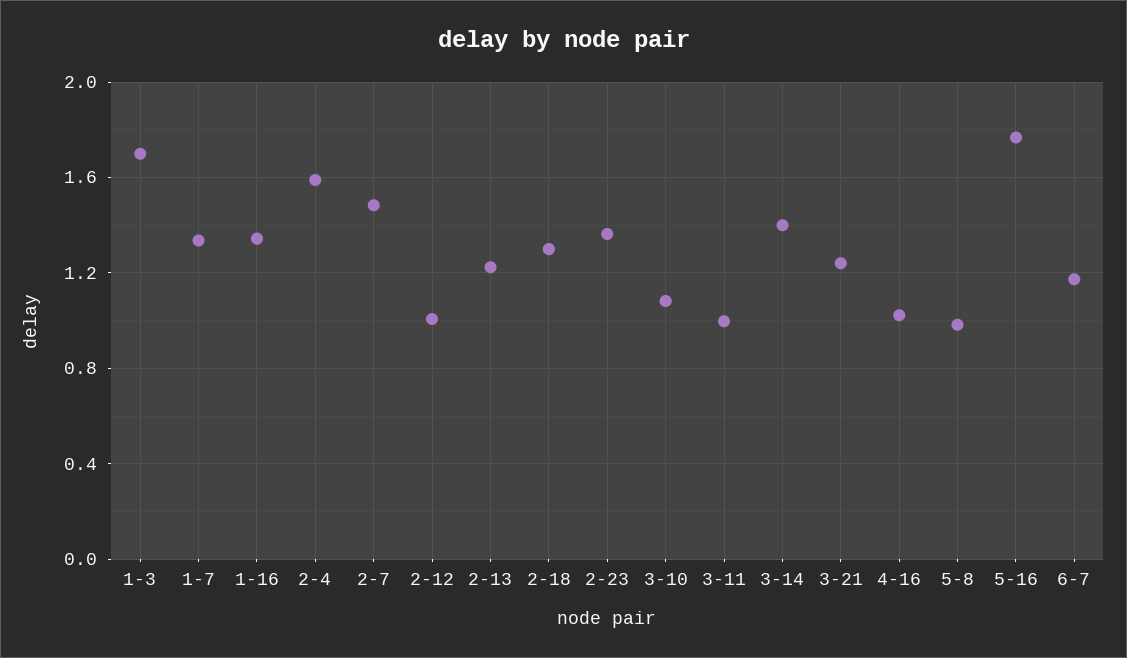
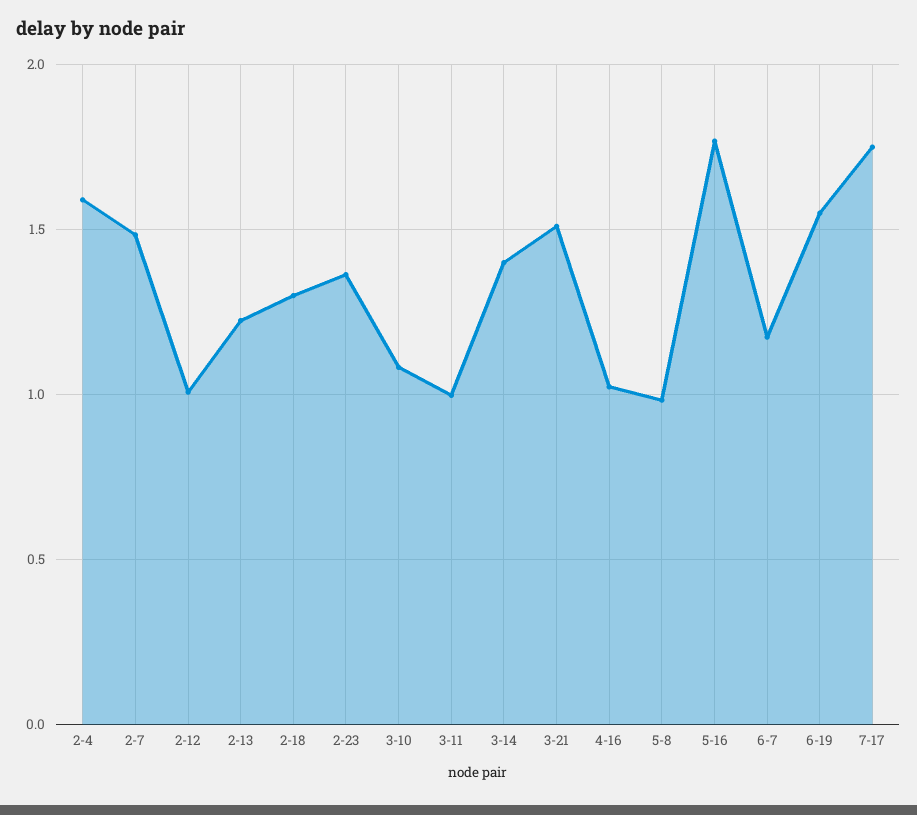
1-3: 1.7 -> none
1-7: 1.35 -> none
1-16: 1.35 -> none
3-21: 1.25 -> 1.5
6-19: none -> 1.55
7-17: none -> 1.75

